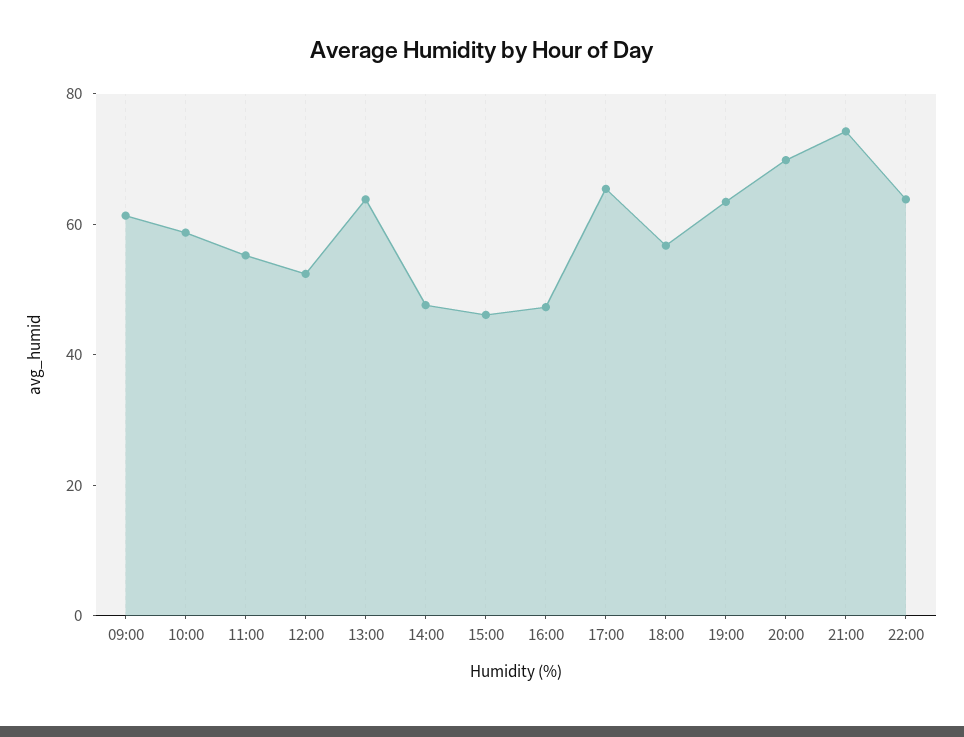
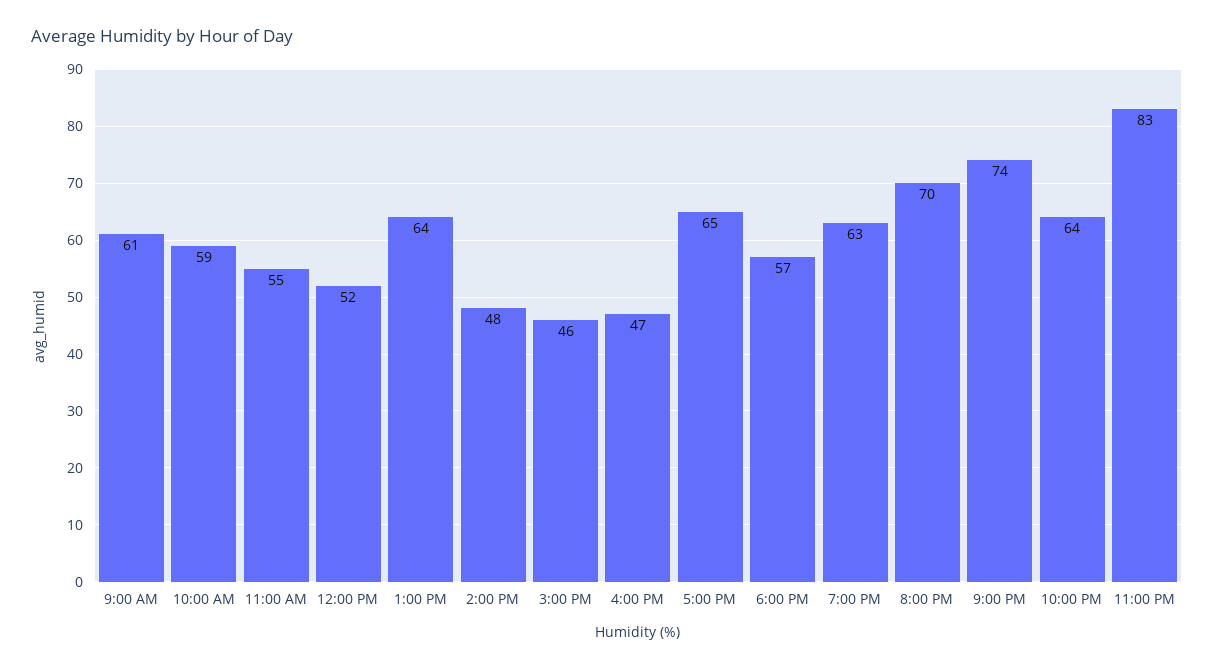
11:00 PM: none -> 83

